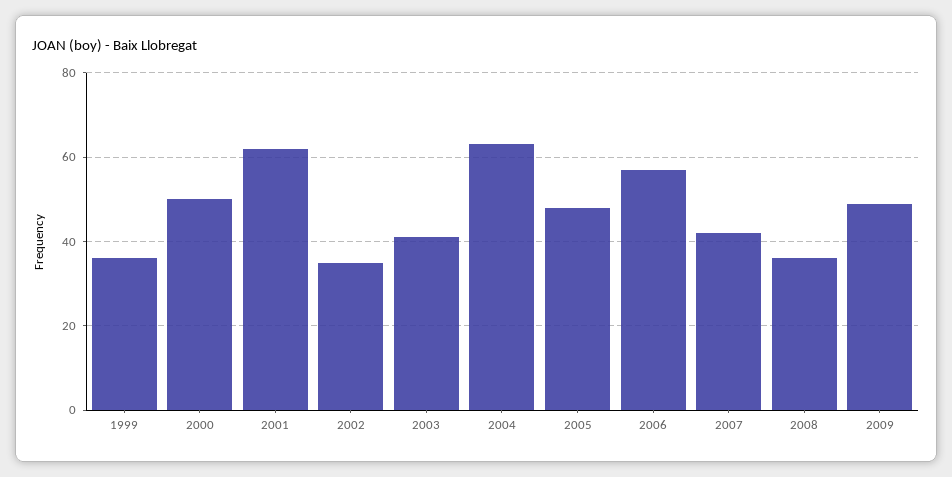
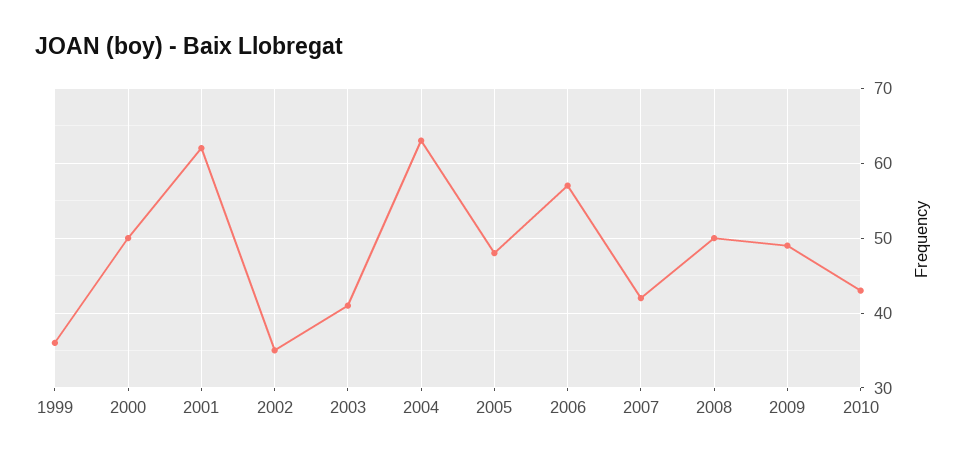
2008: 35 -> 50
2010: none -> 43

